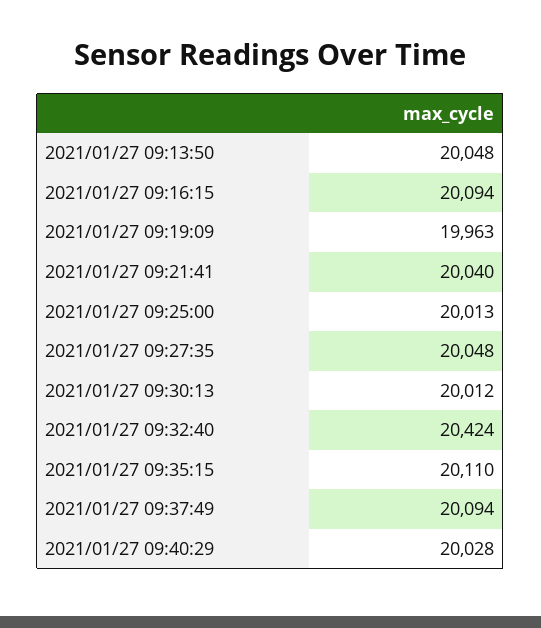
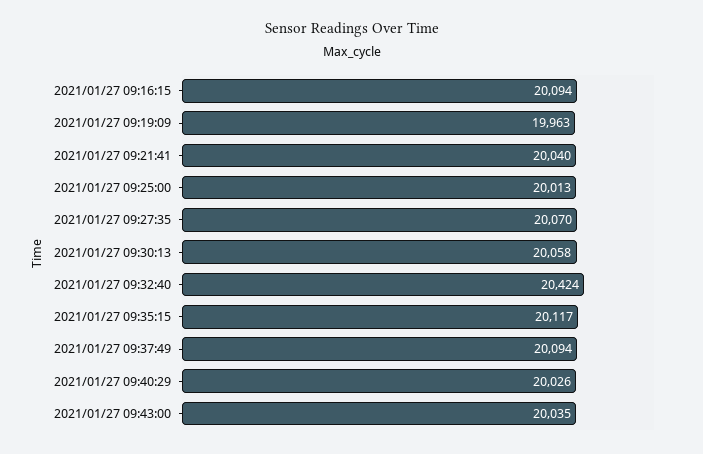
2021/01/27 09:13:50: 20048 -> none
2021/01/27 09:27:35: 20048 -> 20070
2021/01/27 09:30:13: 20012 -> 20058
2021/01/27 09:35:15: 20110 -> 20117
2021/01/27 09:40:29: 20028 -> 20026
2021/01/27 09:43:00: none -> 20035

